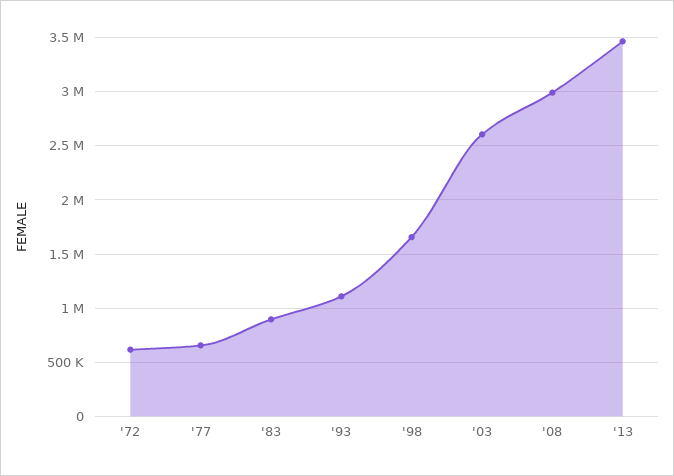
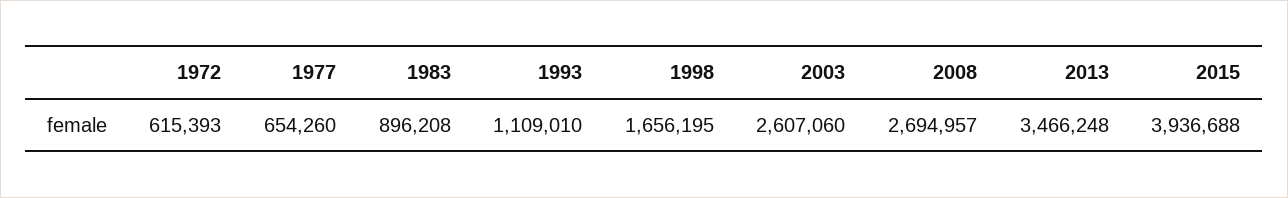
'08: 3000000 -> 2694957
2015: none -> 3936688

